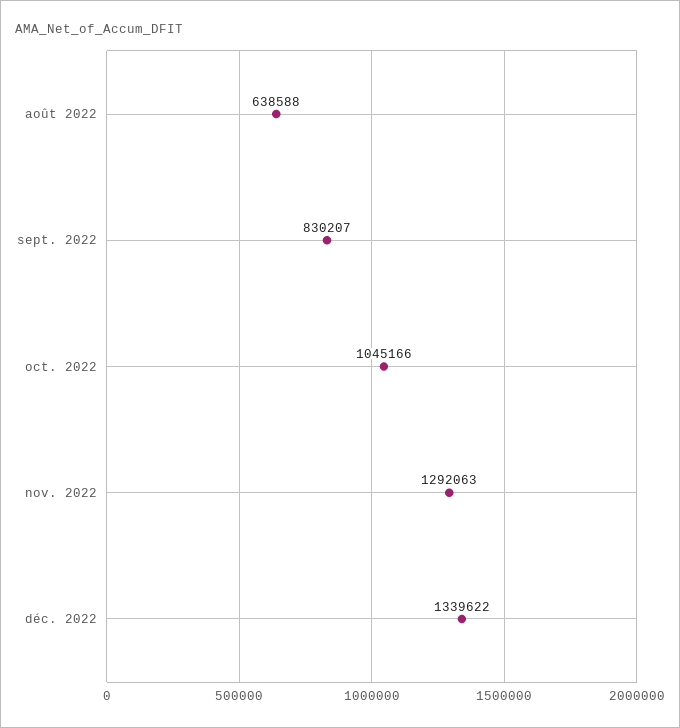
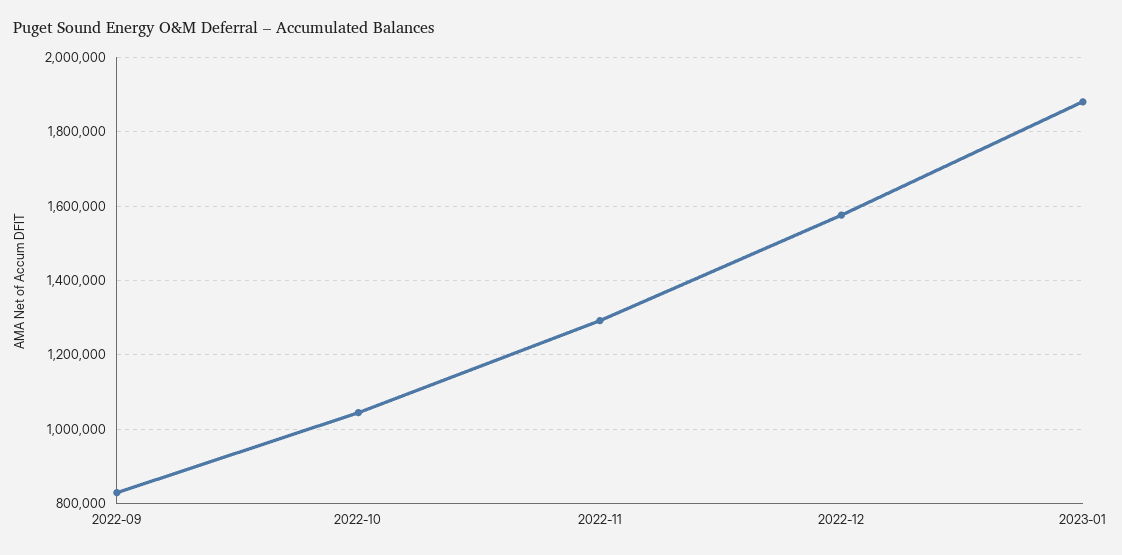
août 2022: 638588 -> none
déc. 2022: 1339622 -> 1580000
2023-01: none -> 1880000

